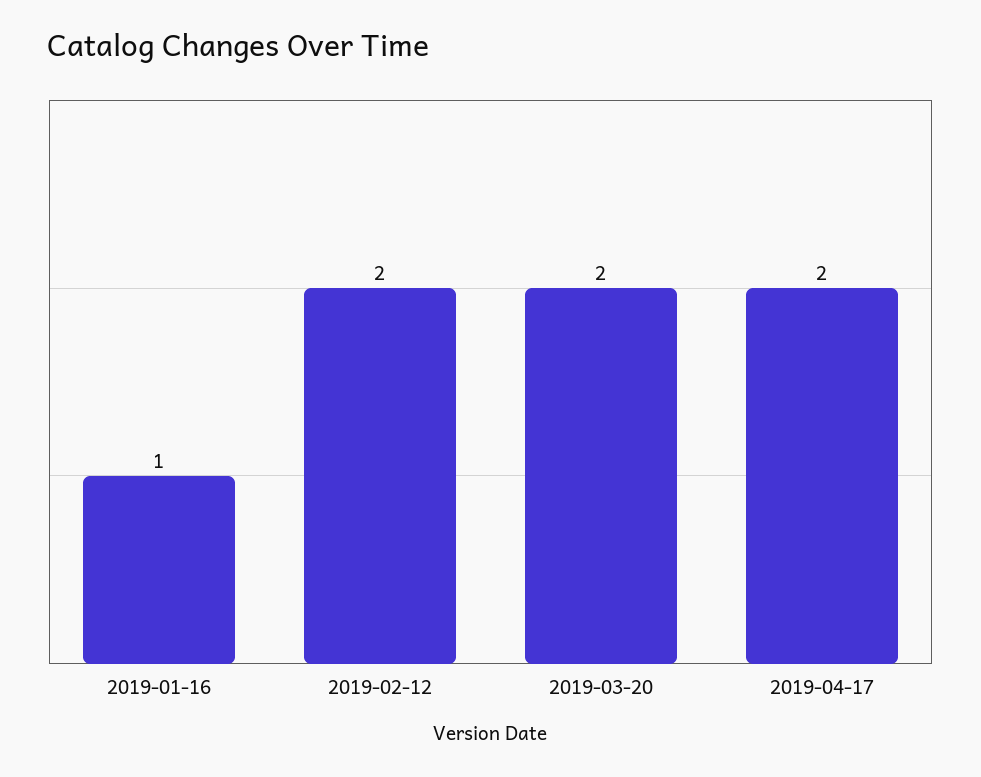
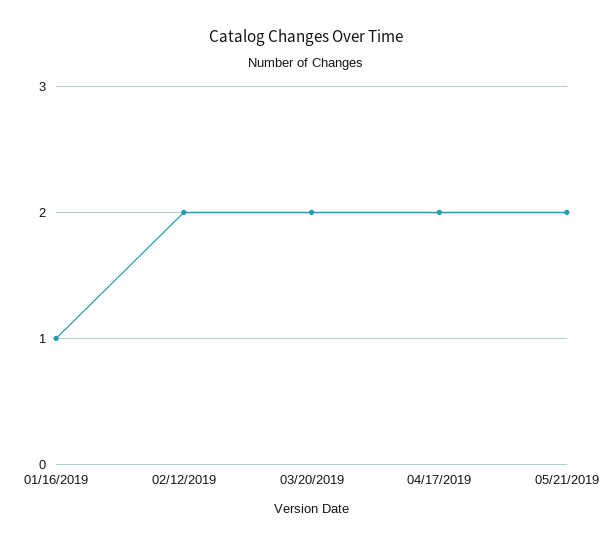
05/21/2019: none -> 2

